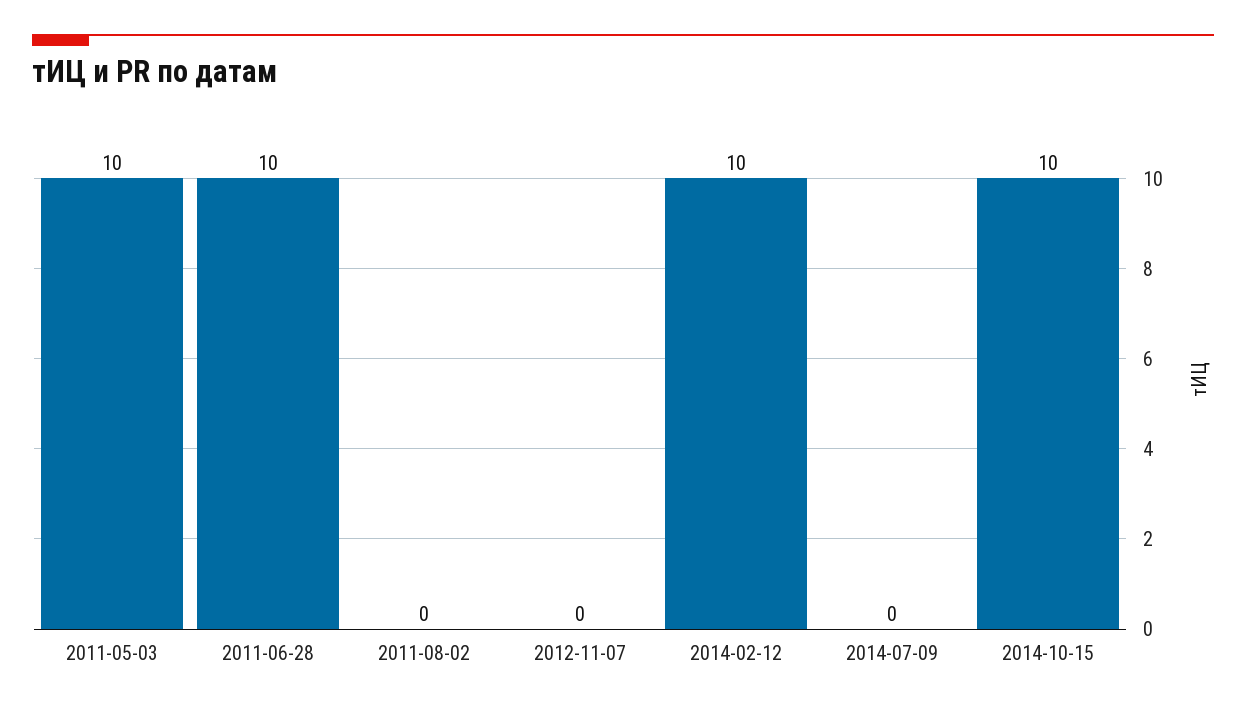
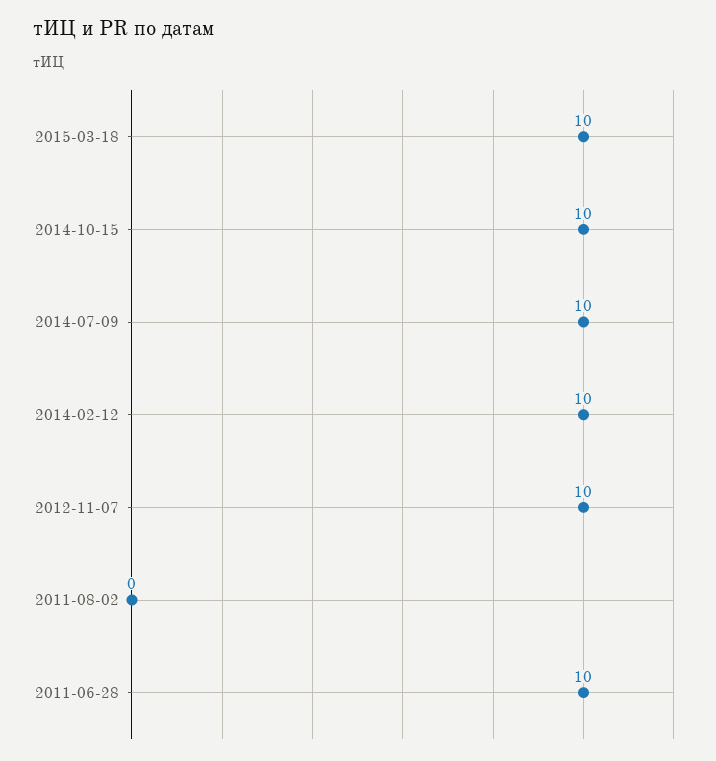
2011-05-03: 10 -> none
2012-11-07: 0 -> 10
2014-07-09: 0 -> 10
2015-03-18: none -> 10

